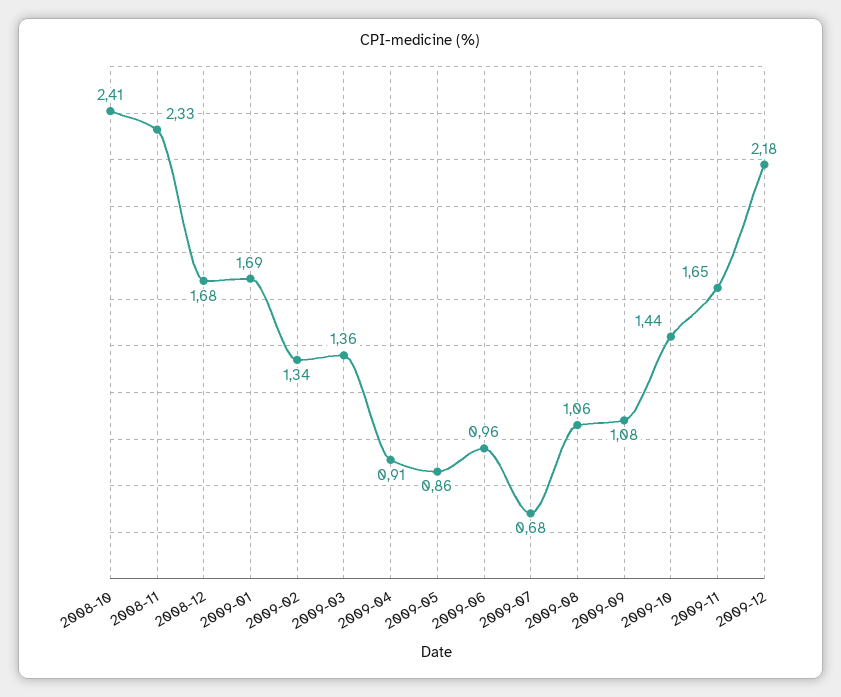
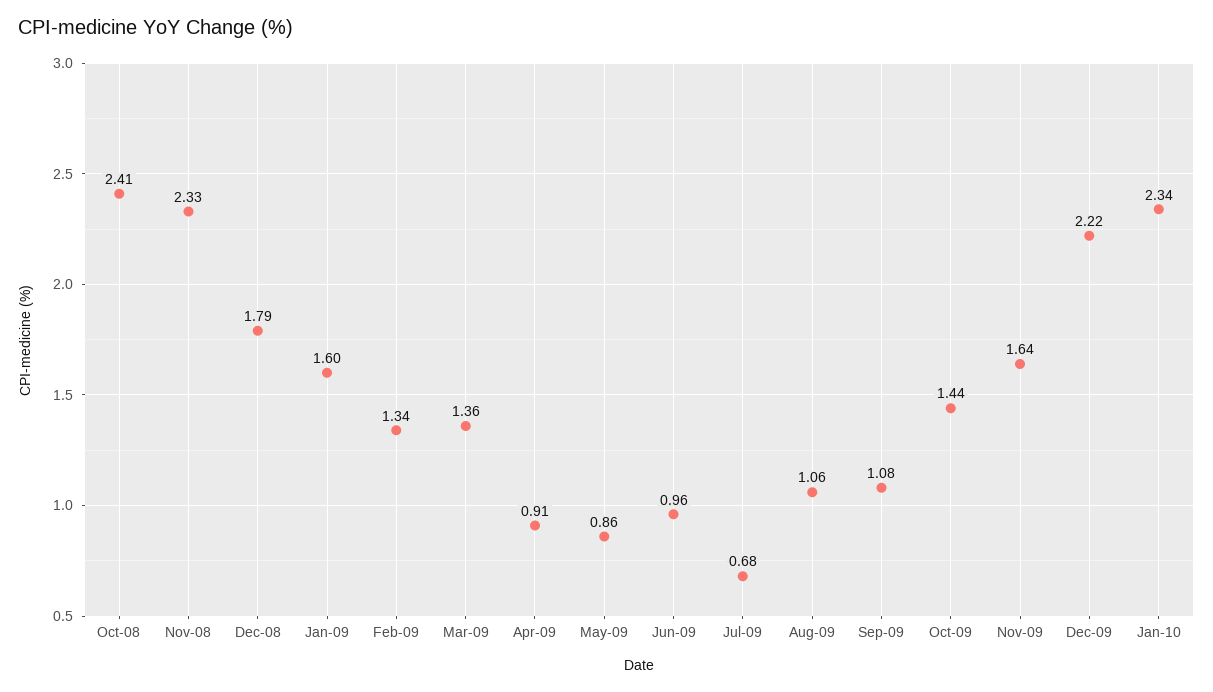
2008-12: 1.68 -> 1.79
2009-01: 1.69 -> 1.6
2009-11: 1.65 -> 1.64
2009-12: 2.18 -> 2.22
Jan-10: none -> 2.34

